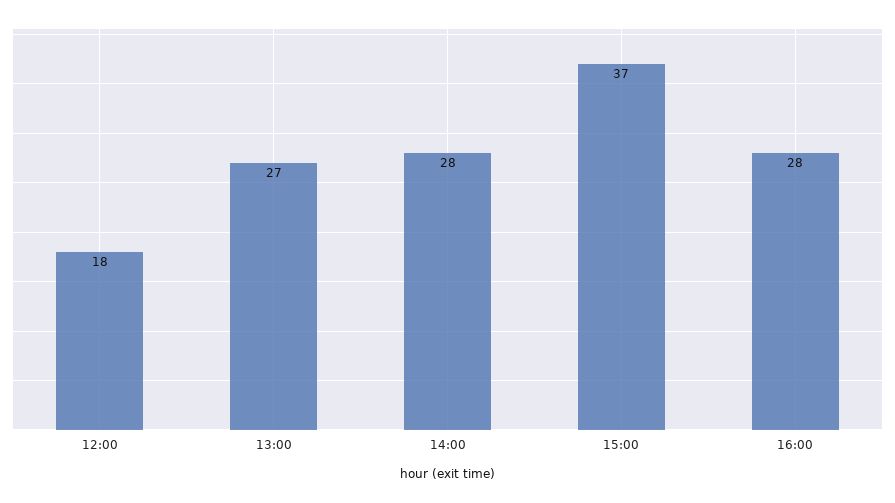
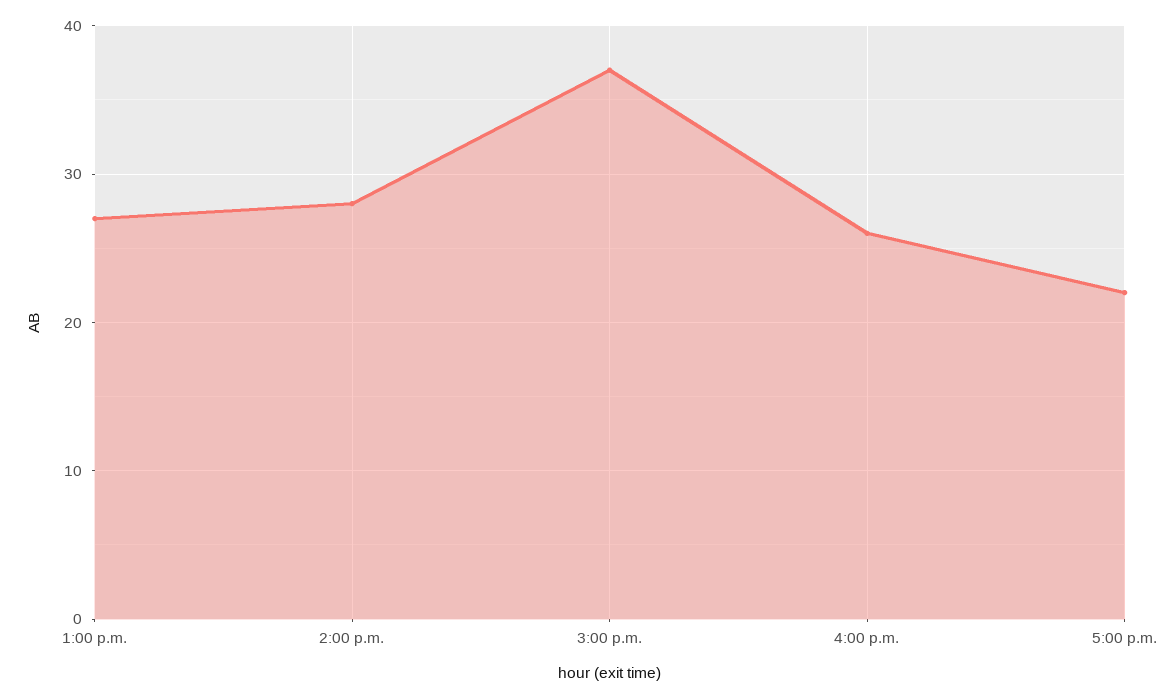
12:00: 18 -> none
16:00: 28 -> 26
5:00 p.m.: none -> 22

